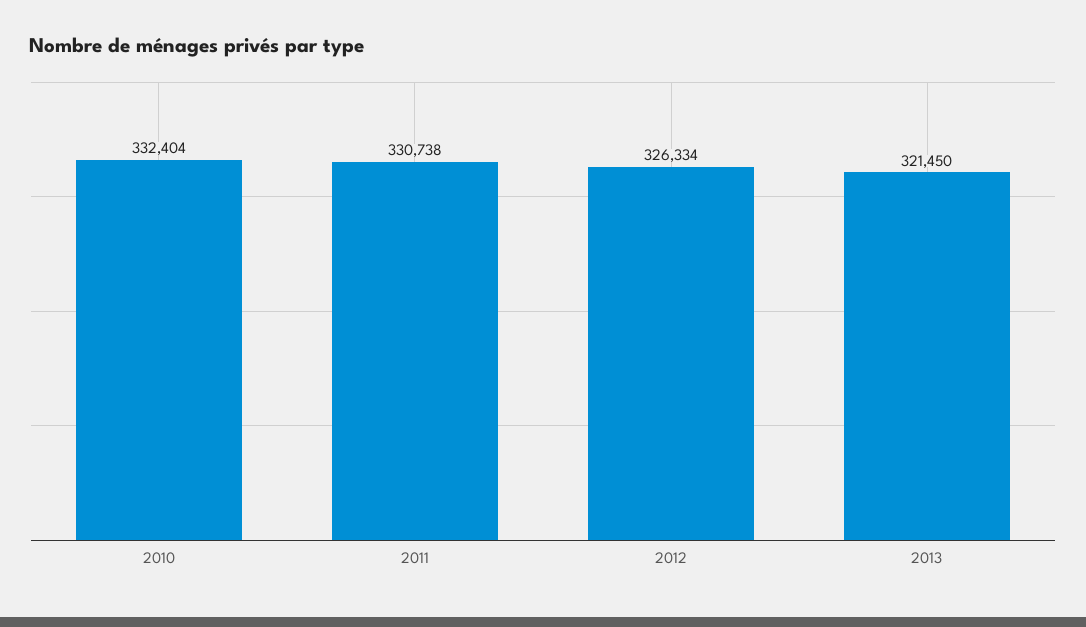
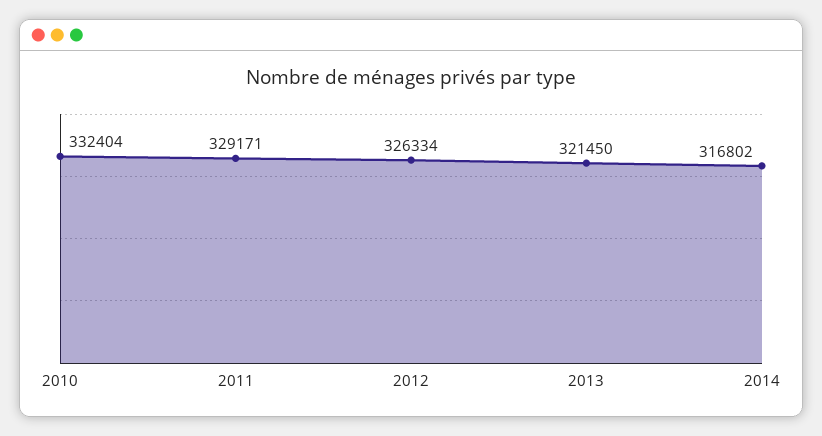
2011: 330738 -> 329171
2014: none -> 316802

